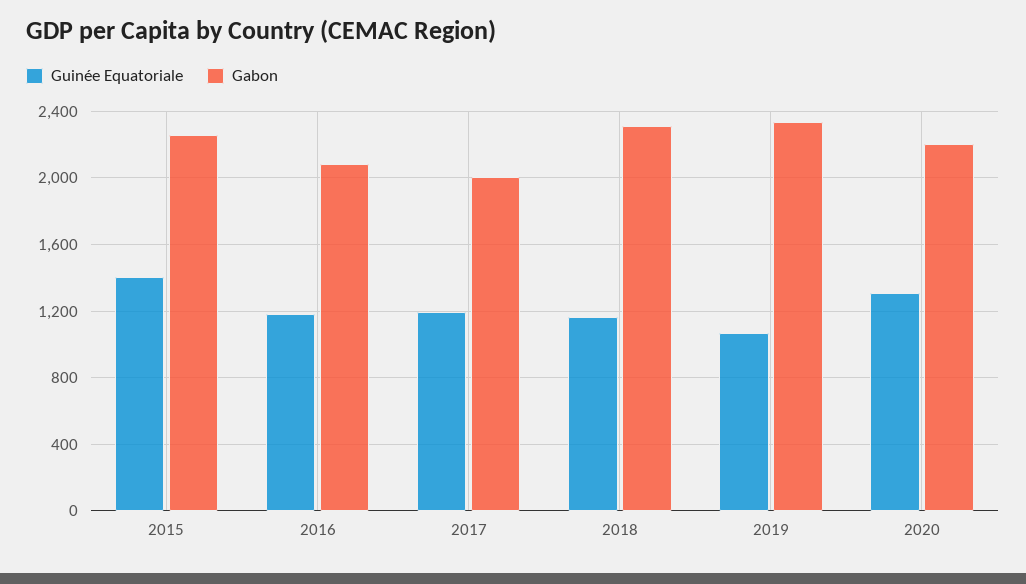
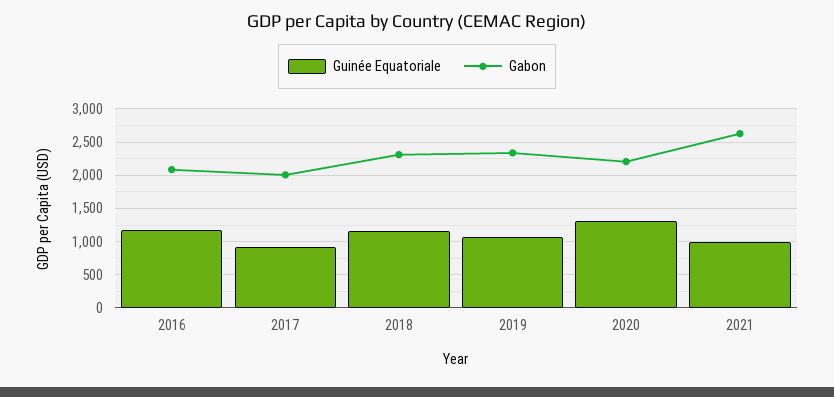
Guinée Equatoriale, 2015: 1400 -> none
Gabon, 2015: 2250 -> none
Guinée Equatoriale, 2017: 1200 -> 900
Guinée Equatoriale, 2021: none -> 1000
Gabon, 2021: none -> 2600

